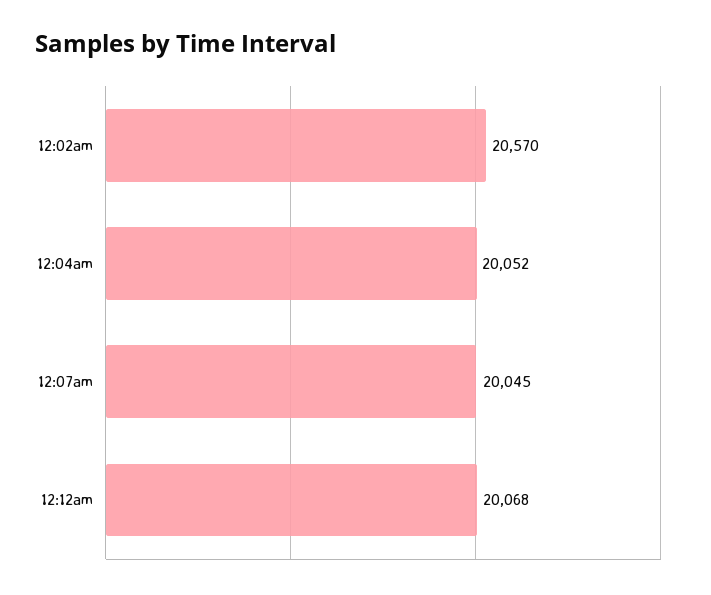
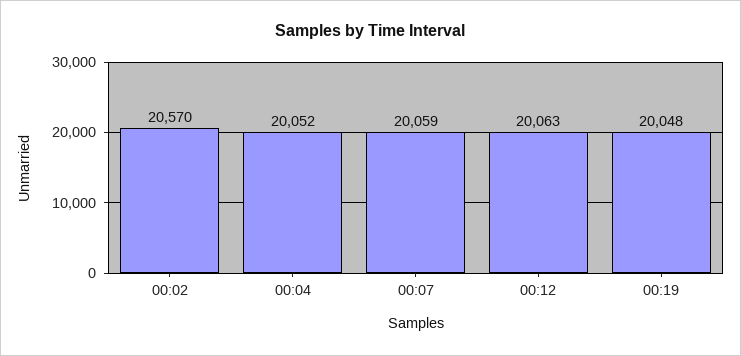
12:07am: 20045 -> 20059
12:12am: 20068 -> 20063
00:19: none -> 20048

